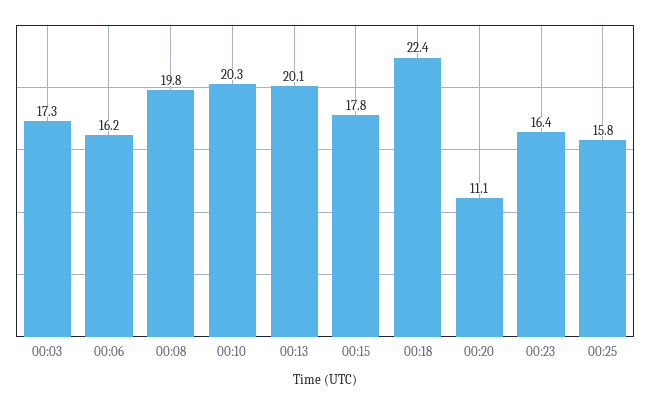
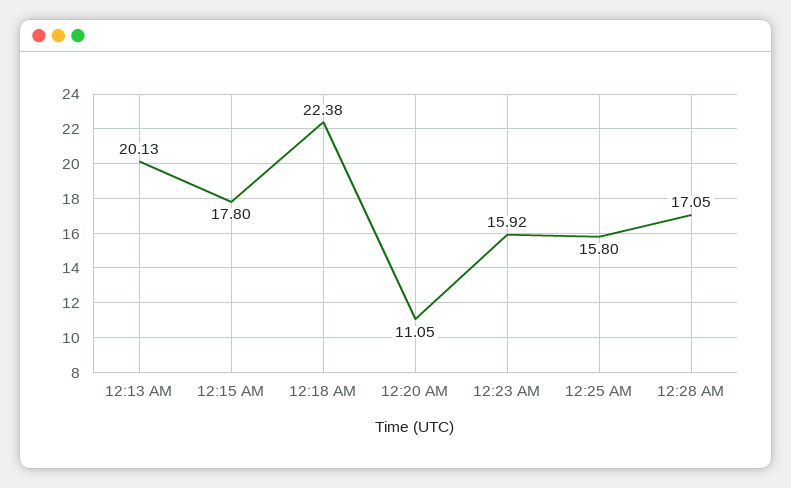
00:03: 17.3 -> none
00:06: 16.2 -> none
00:08: 19.8 -> none
00:10: 20.3 -> none
00:23: 16.4 -> 15.92
12:28 AM: none -> 17.05

